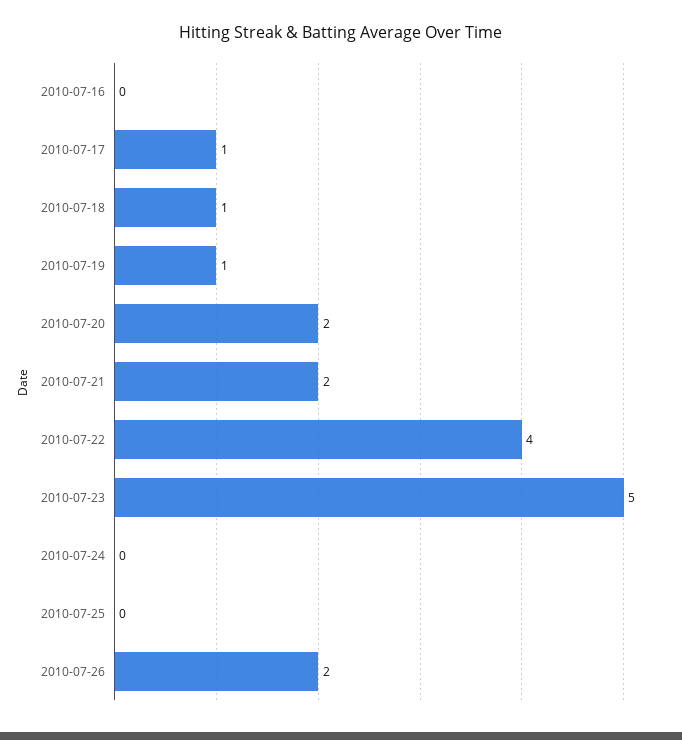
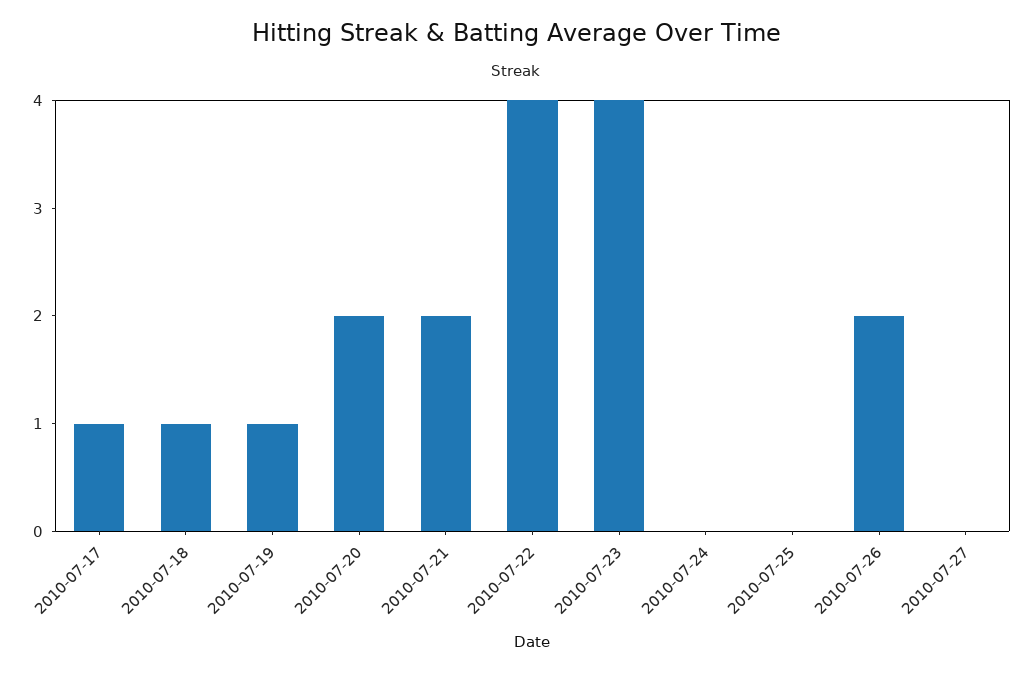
2010-07-16: 0 -> none
2010-07-23: 5 -> 4
2010-07-27: none -> 0

